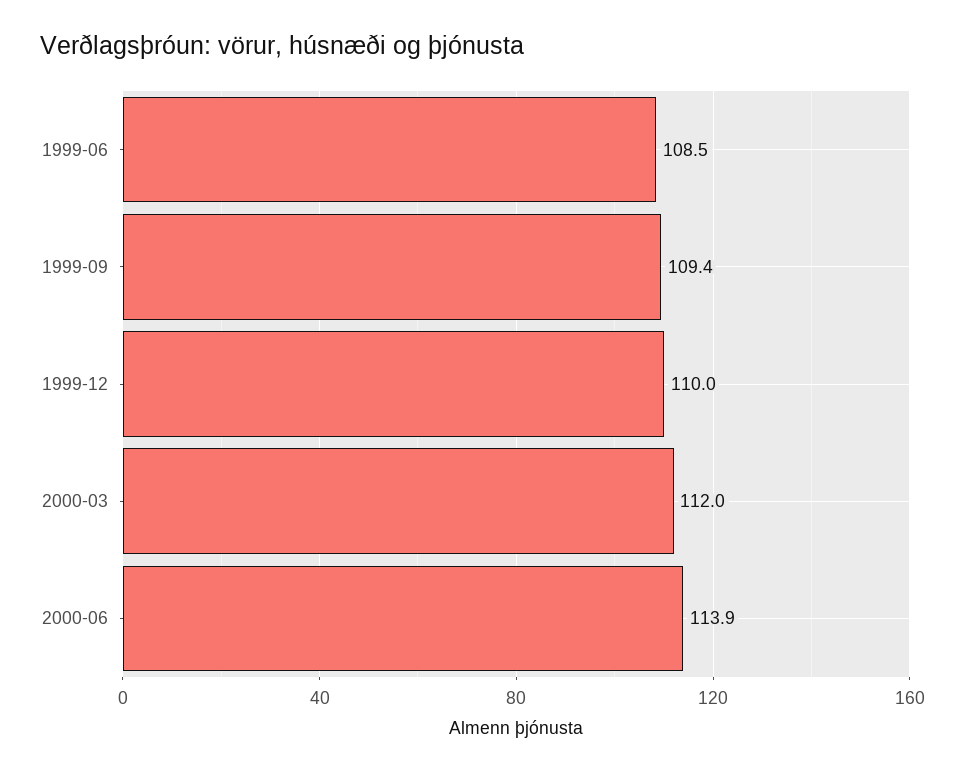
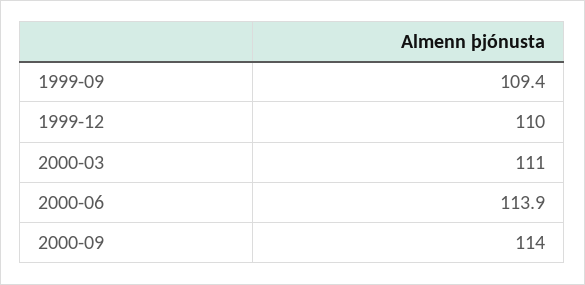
1999-06: 108.5 -> none
2000-03: 112 -> 111
2000-09: none -> 114

